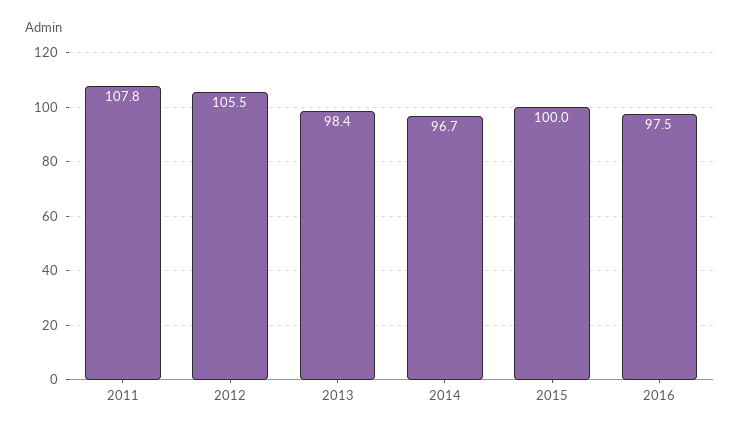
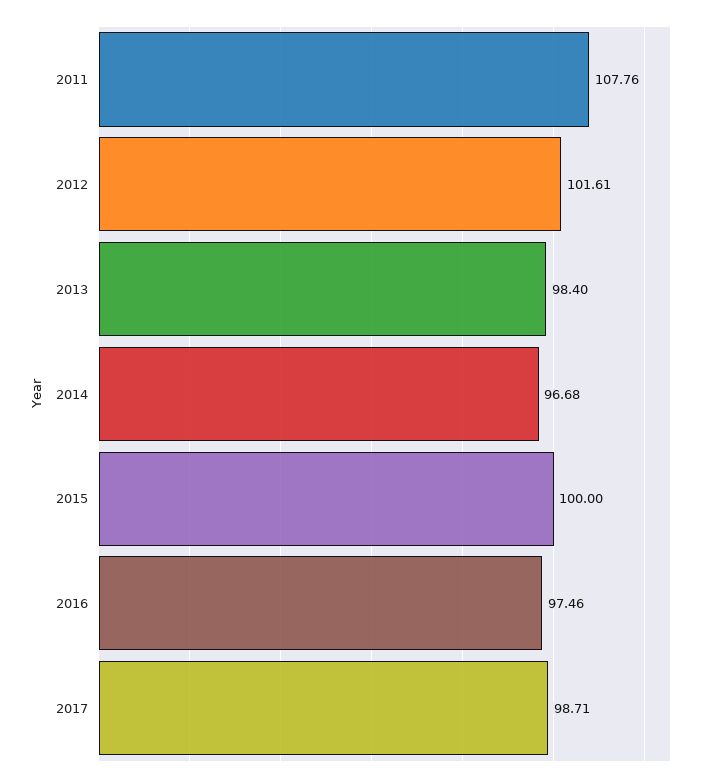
2012: 105.5 -> 101.61
2017: none -> 98.71

